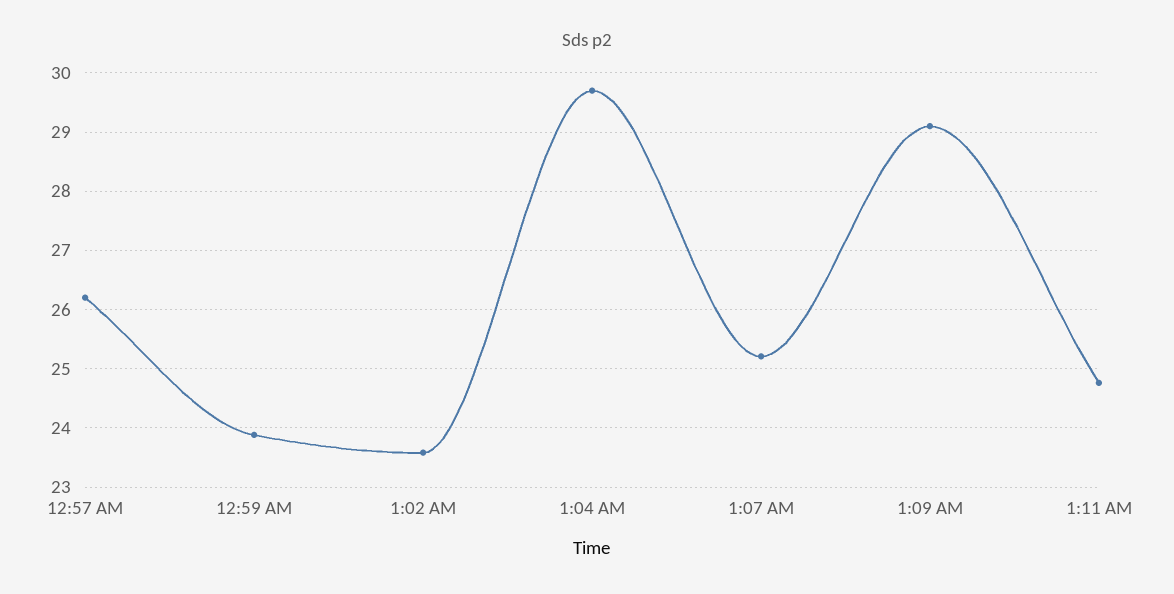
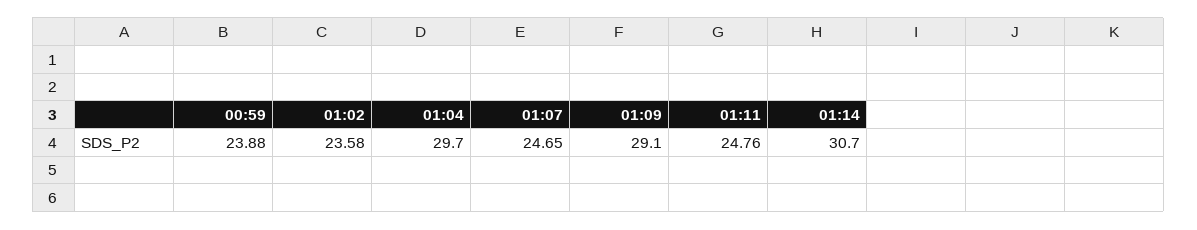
12:57 AM: 26.2 -> none
1:07 AM: 25.2 -> 24.65
01:14: none -> 30.7

